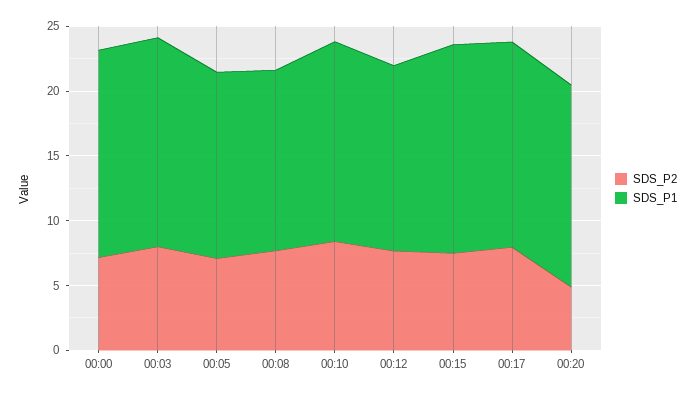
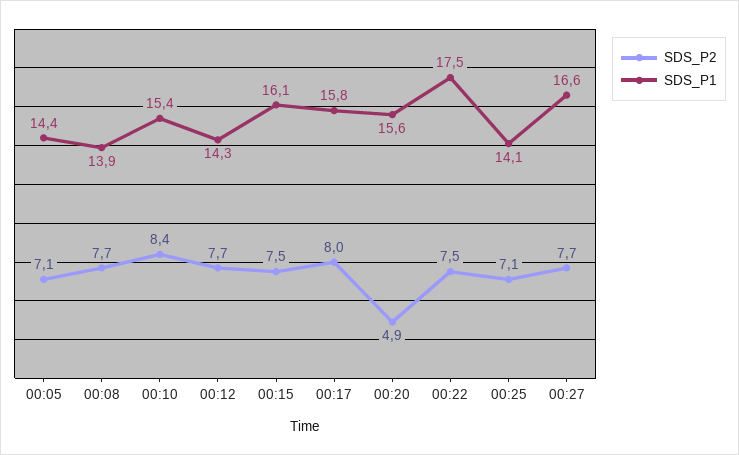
SDS_P2, 00:00: 7 -> none
SDS_P1, 00:00: 16 -> none
SDS_P2, 00:03: 8 -> none
SDS_P1, 00:03: 16 -> none
SDS_P2, 00:22: none -> 7.5
SDS_P1, 00:22: none -> 17.5
SDS_P2, 00:25: none -> 7.1
SDS_P1, 00:25: none -> 14.1
SDS_P2, 00:27: none -> 7.7
SDS_P1, 00:27: none -> 16.6

